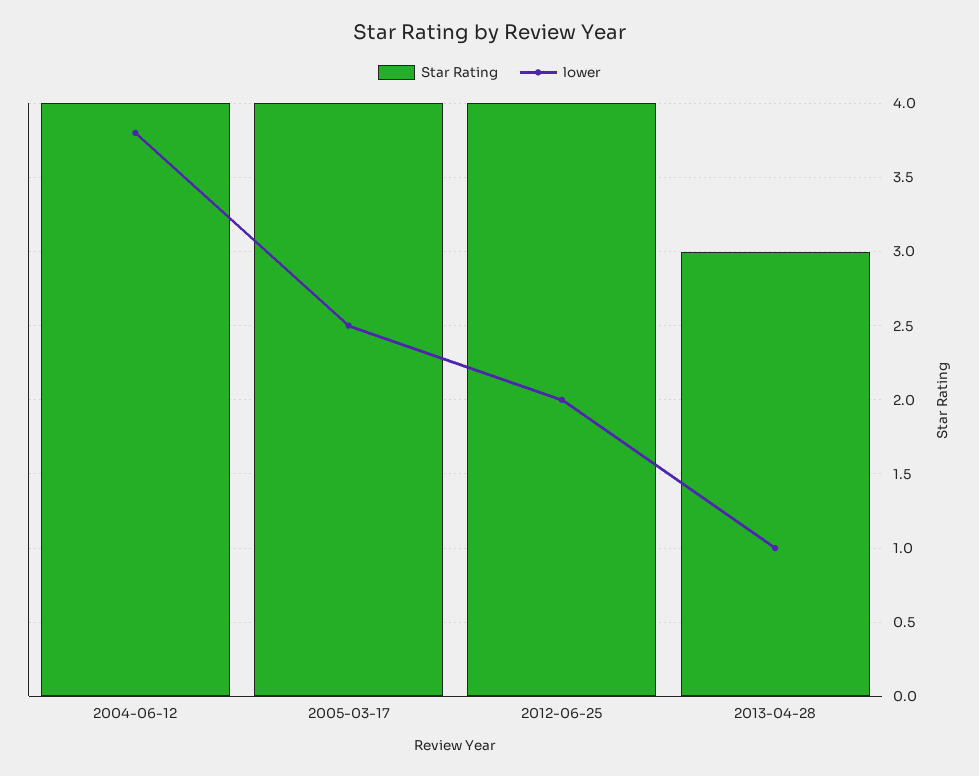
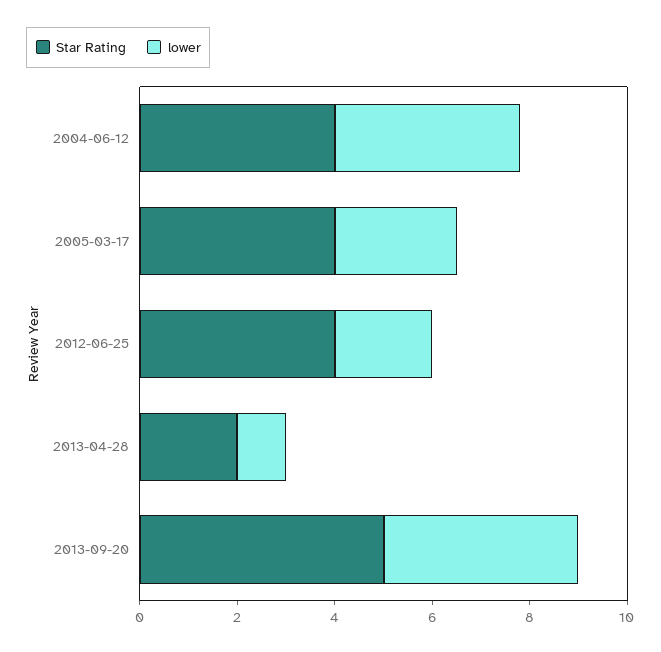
Star Rating, 2013-04-28: 3 -> 2
Star Rating, 2013-09-20: none -> 5
lower, 2013-09-20: none -> 4

